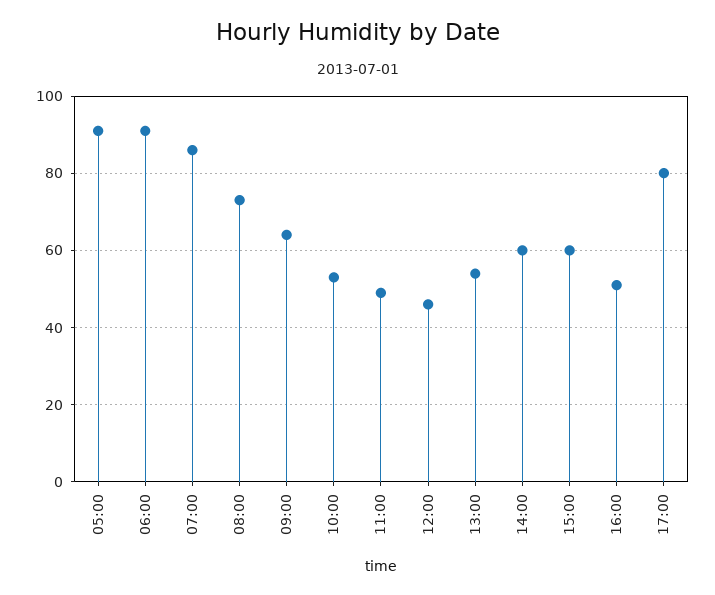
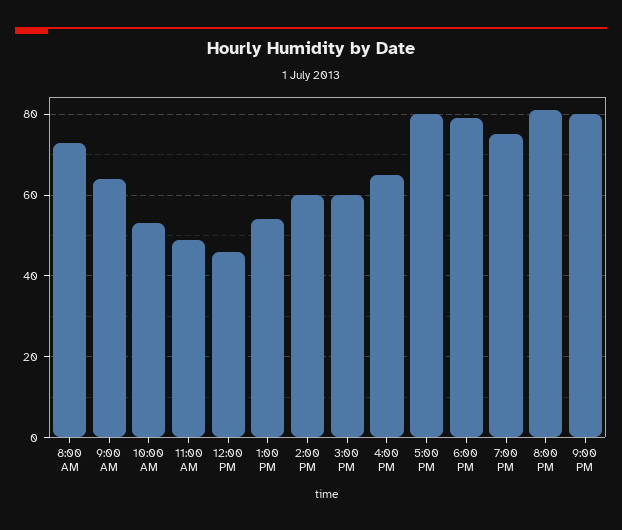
05:00: 90 -> none
06:00: 90 -> none
07:00: 85 -> none
16:00: 50 -> 65
6:00 PM: none -> 80
7:00 PM: none -> 75
8:00 PM: none -> 80
9:00 PM: none -> 80

